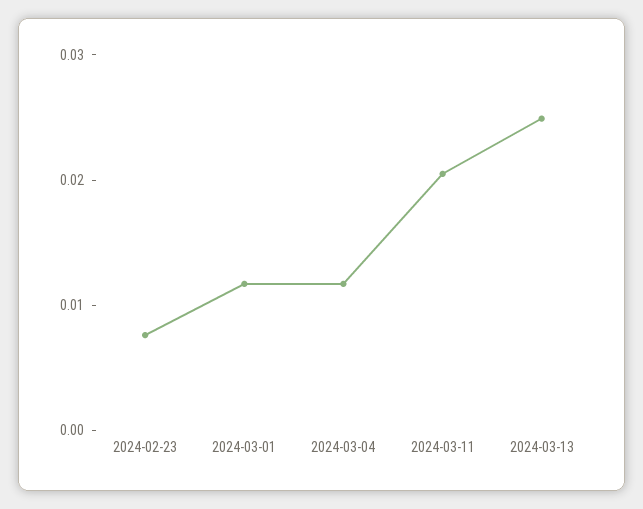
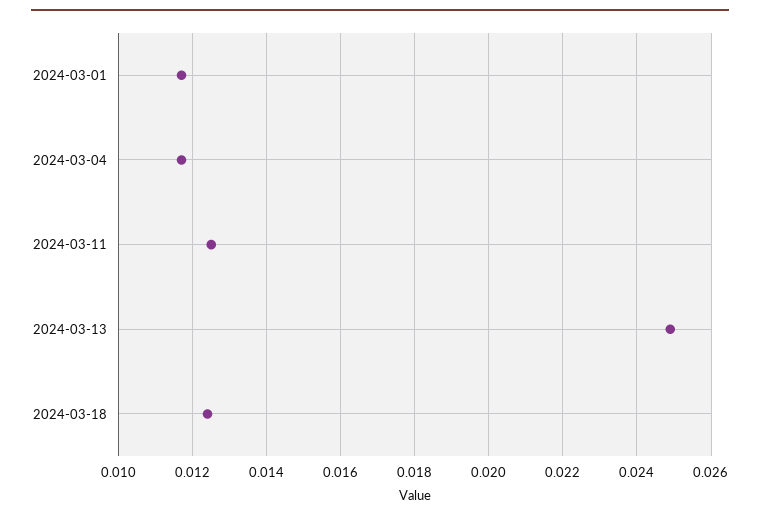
2024-02-23: 0.008 -> none
2024-03-11: 0.02 -> 0.0125
2024-03-18: none -> 0.0125

